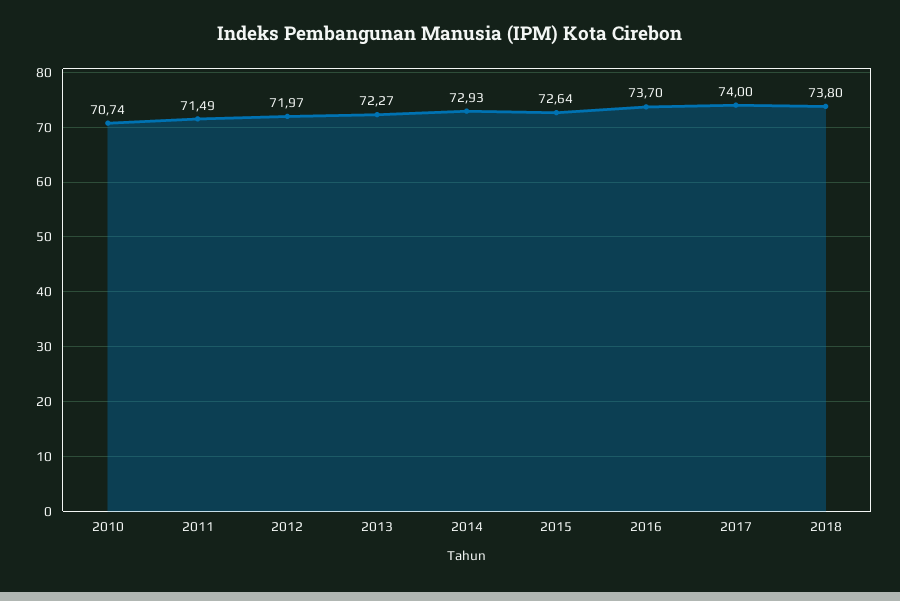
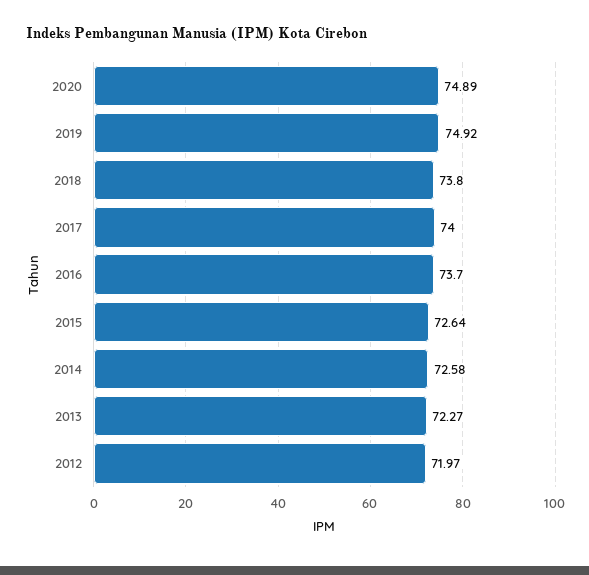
2010: 70.74 -> none
2011: 71.49 -> none
2014: 72.93 -> 72.58
2020: none -> 74.89
2019: none -> 74.92

